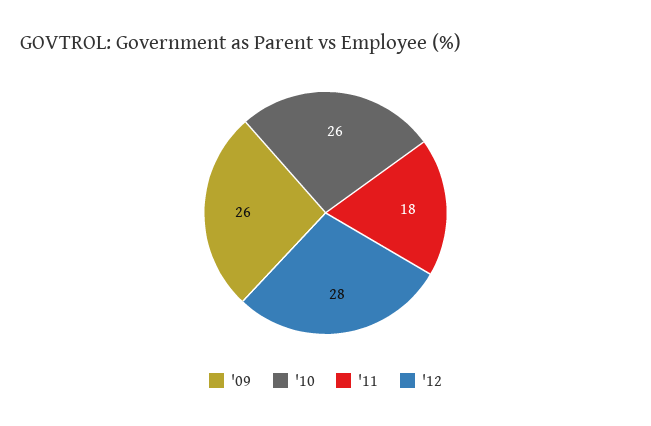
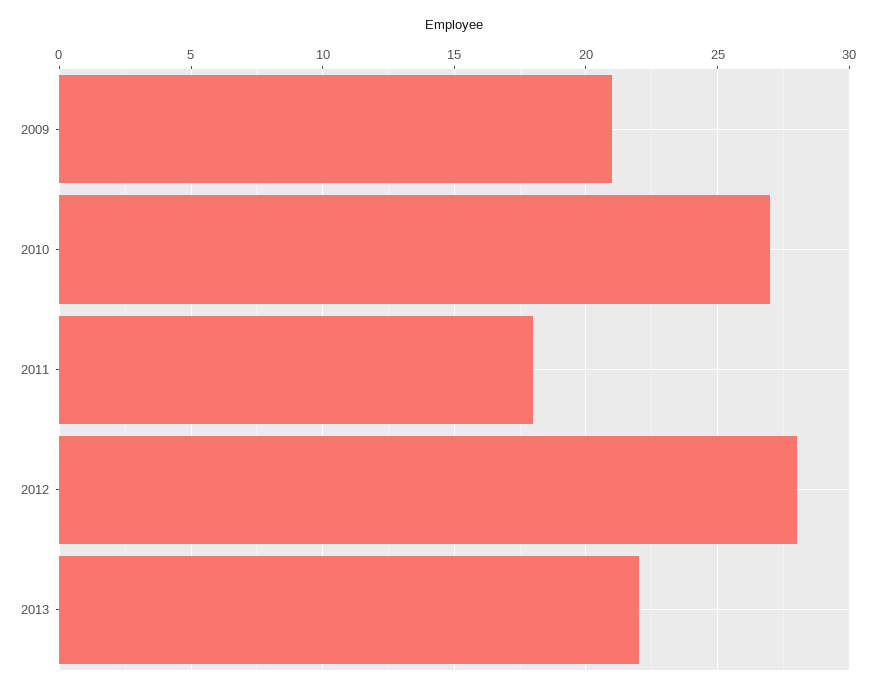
'09: 26 -> 21
'10: 26 -> 27
2013: none -> 22

